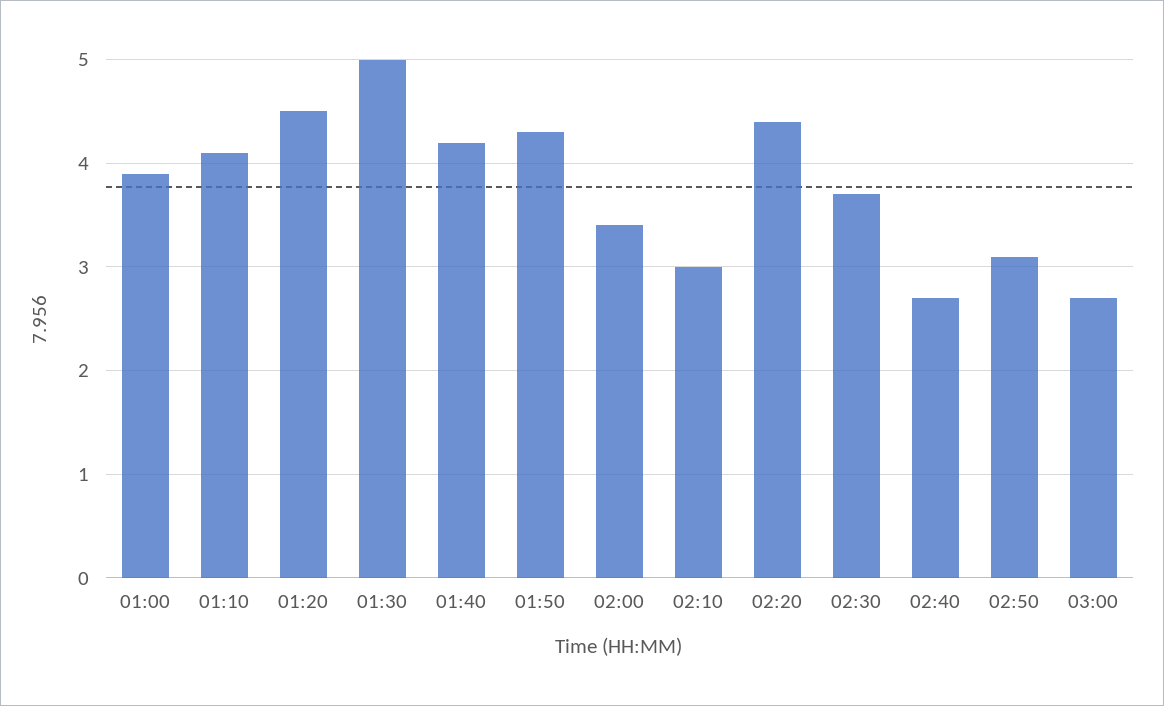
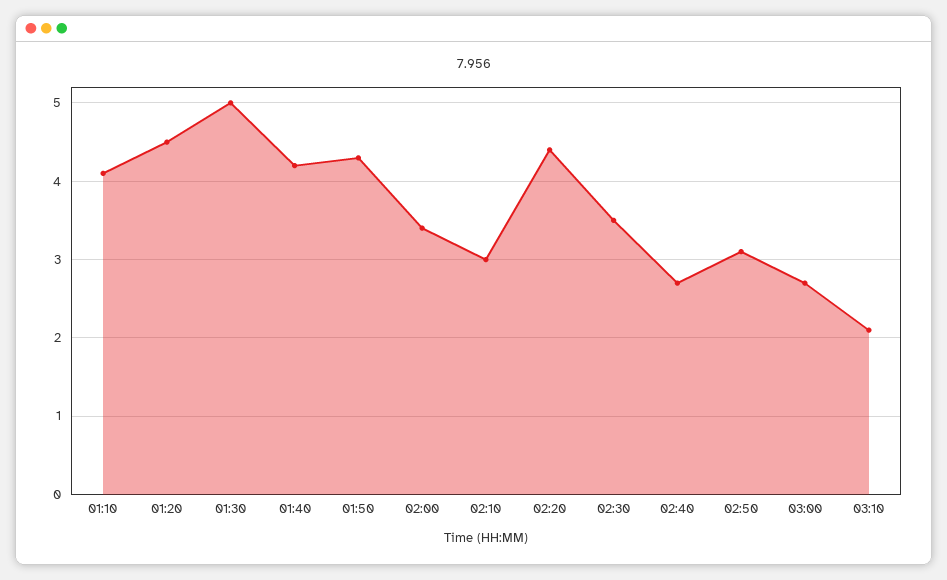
01:00: 3.9 -> none
02:30: 3.7 -> 3.5
03:10: none -> 2.1

